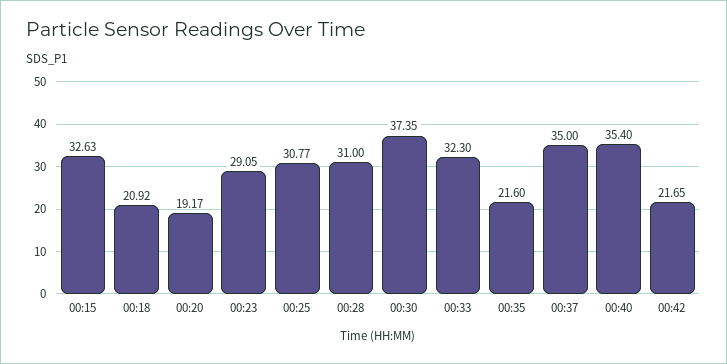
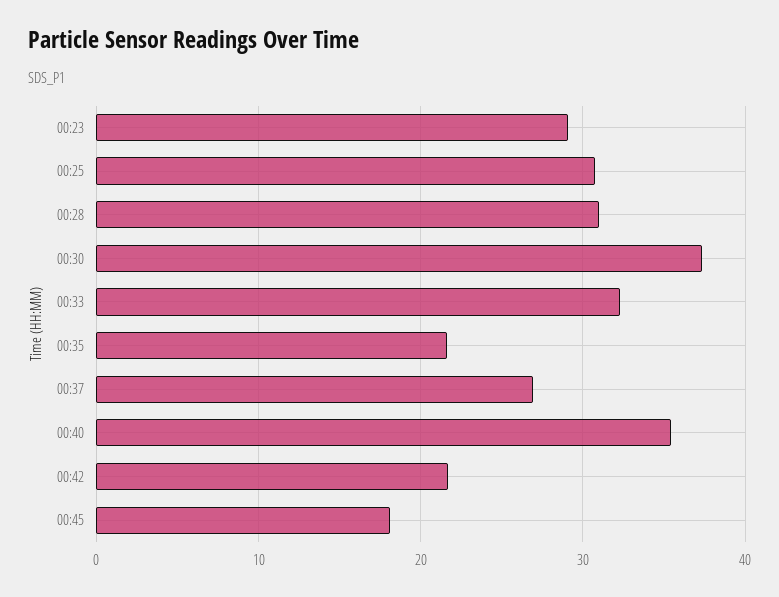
00:15: 32.63 -> none
00:18: 20.92 -> none
00:20: 19.17 -> none
00:37: 35 -> 27
00:45: none -> 18

